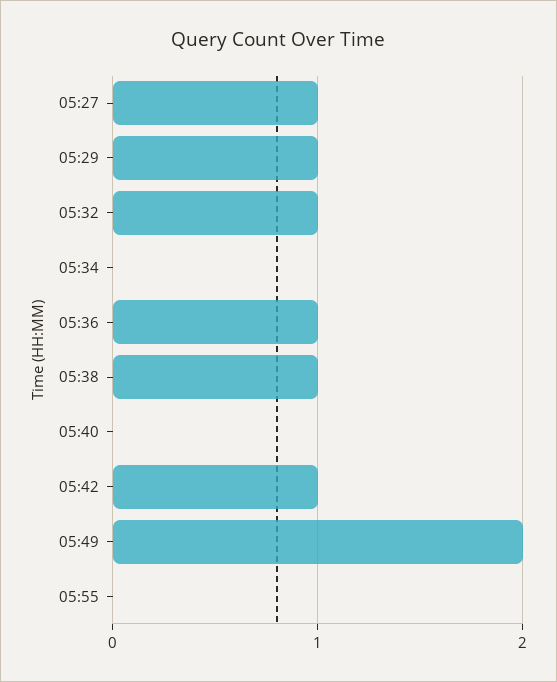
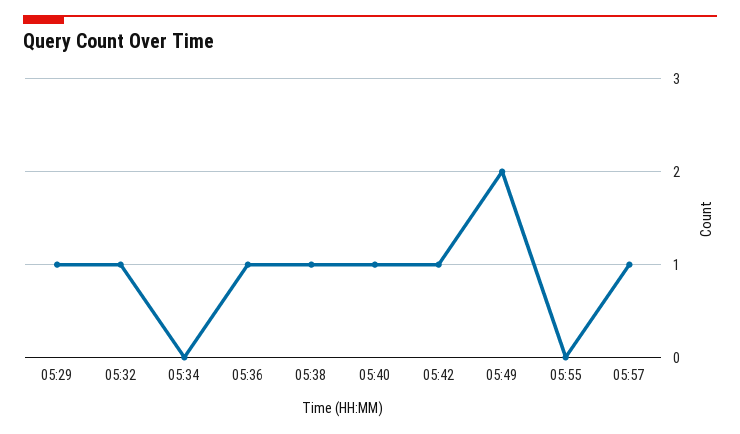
05:27: 1 -> none
05:40: 0 -> 1
05:57: none -> 1

